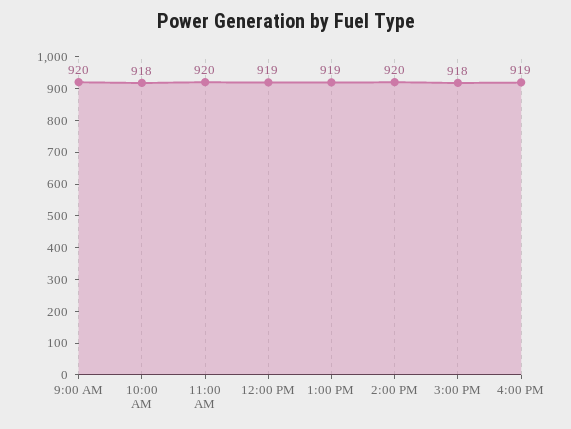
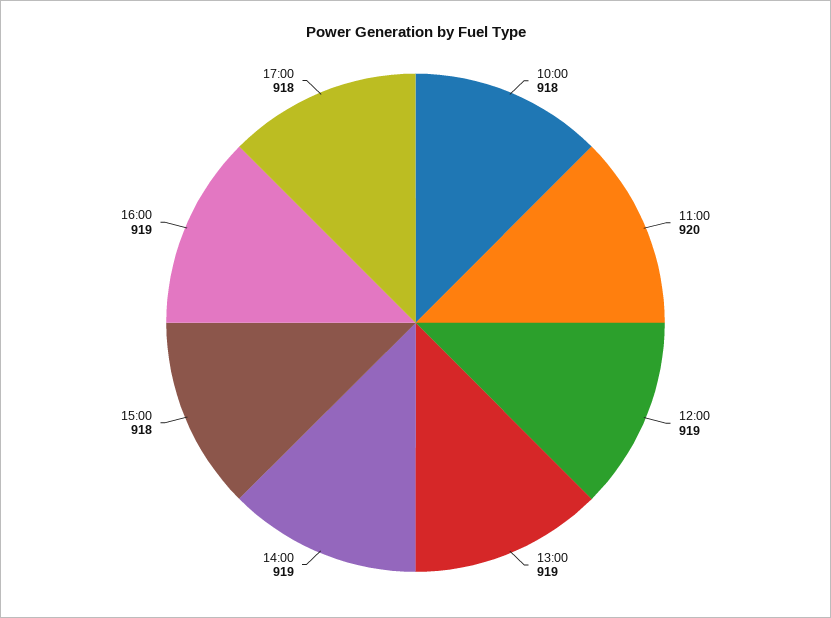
9:00 AM: 920 -> none
2:00 PM: 920 -> 919
17:00: none -> 918

